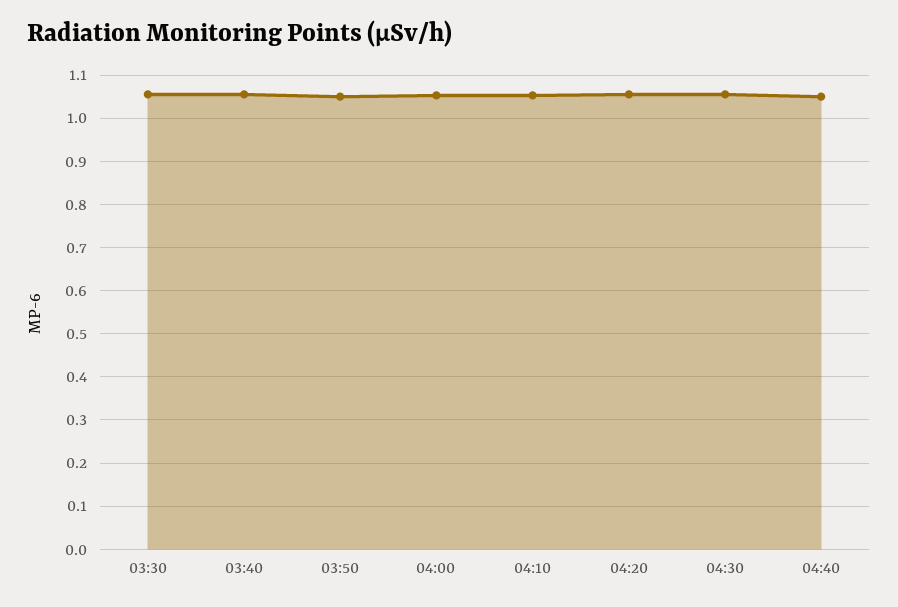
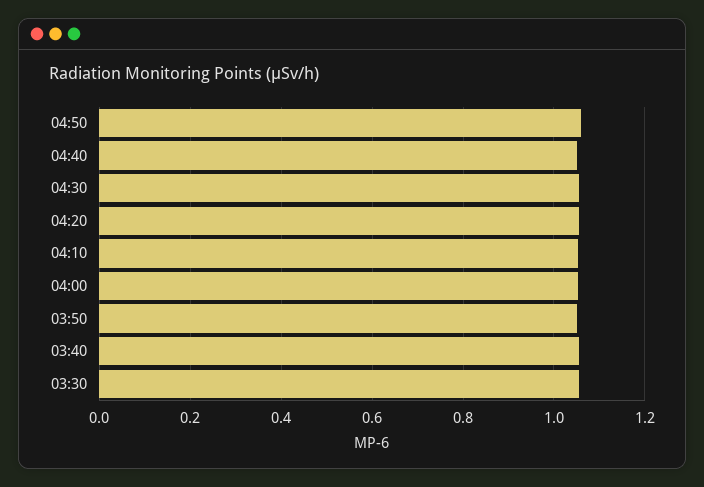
04:50: none -> 1.06

